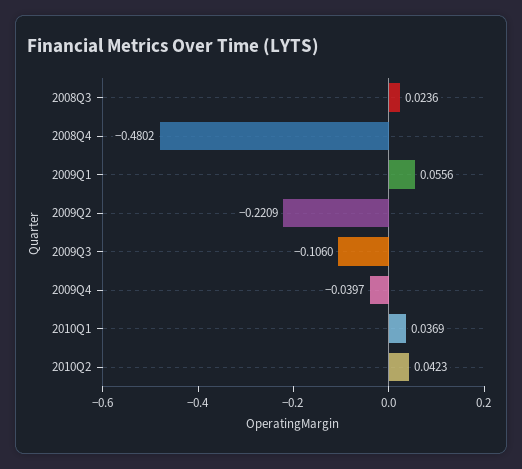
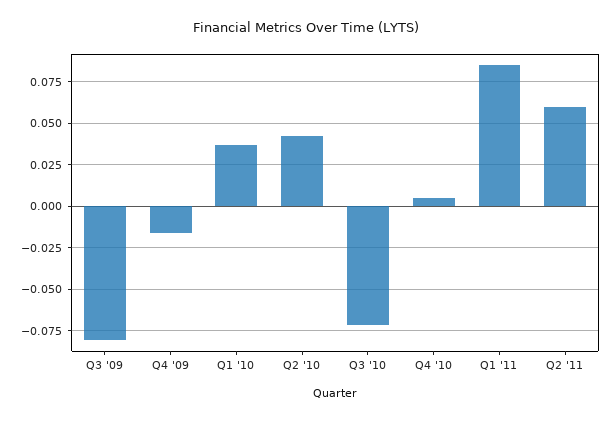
2008Q3: 0.0236 -> none
2008Q4: -0.4802 -> none
2009Q1: 0.0556 -> none
2009Q2: -0.2209 -> none
2009Q3: -0.106 -> -0.08
2009Q4: -0.0397 -> -0.015
Q3 '10: none -> -0.07
Q4 '10: none -> 0.005
Q1 '11: none -> 0.085
Q2 '11: none -> 0.06

